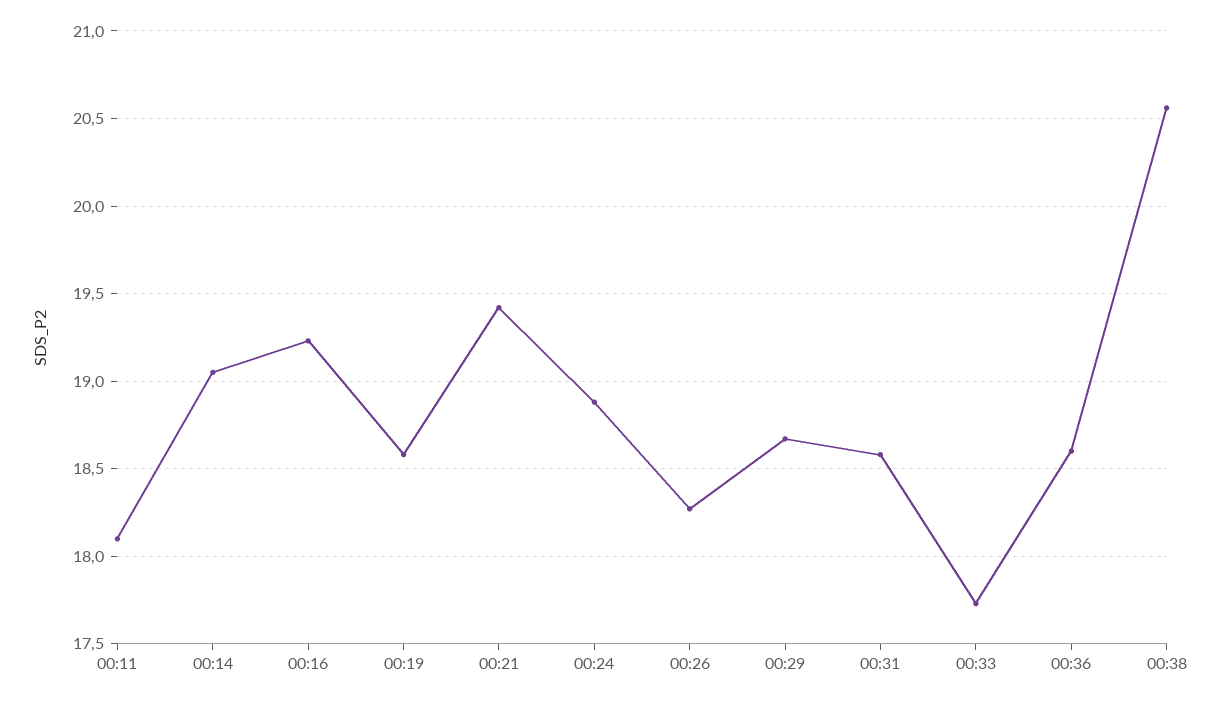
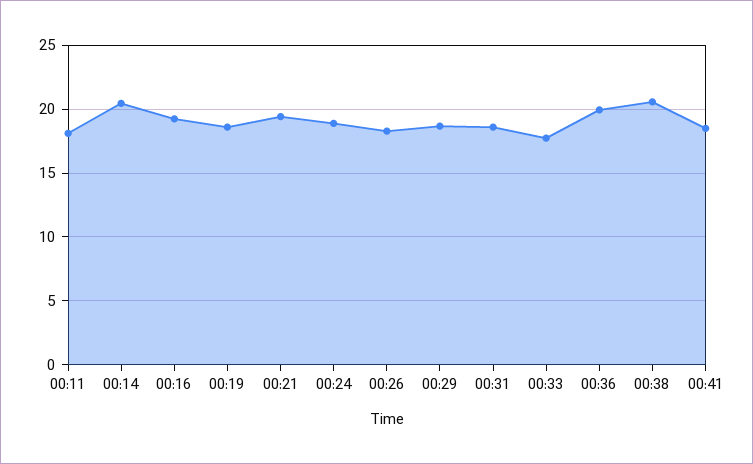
00:14: 19.05 -> 20.5
00:36: 18.6 -> 20
00:41: none -> 18.5

